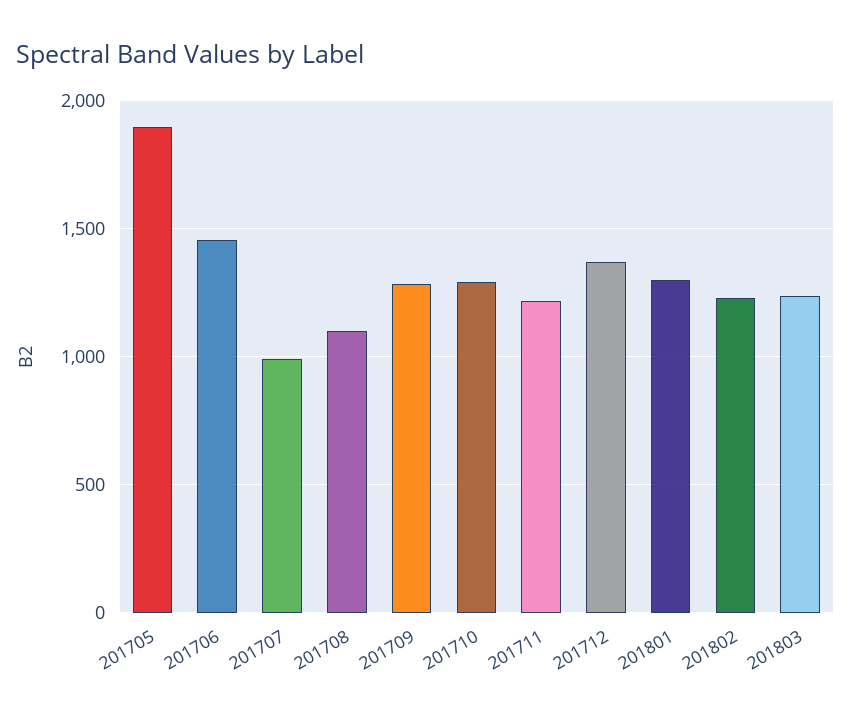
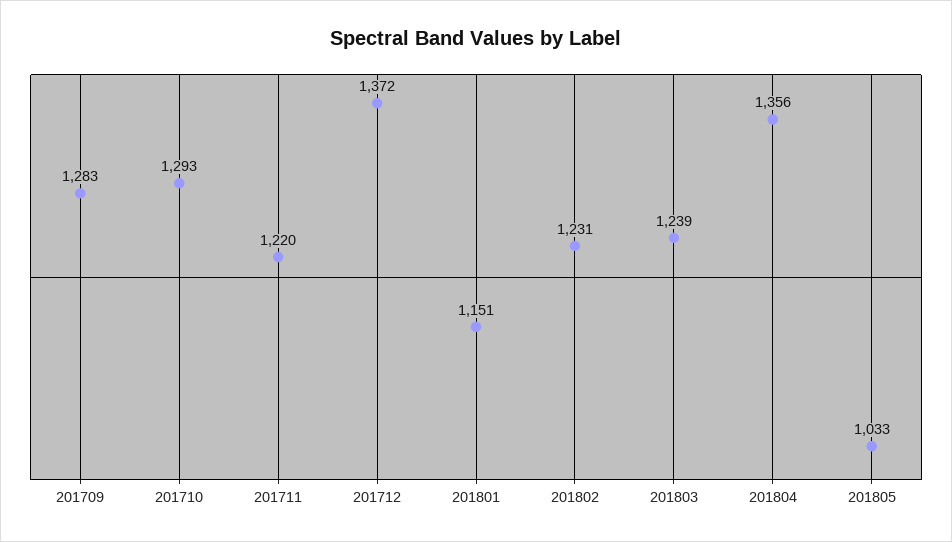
201705: 1900 -> none
201706: 1450 -> none
201707: 1000 -> none
201708: 1100 -> none
201801: 1300 -> 1151
201804: none -> 1356
201805: none -> 1033

